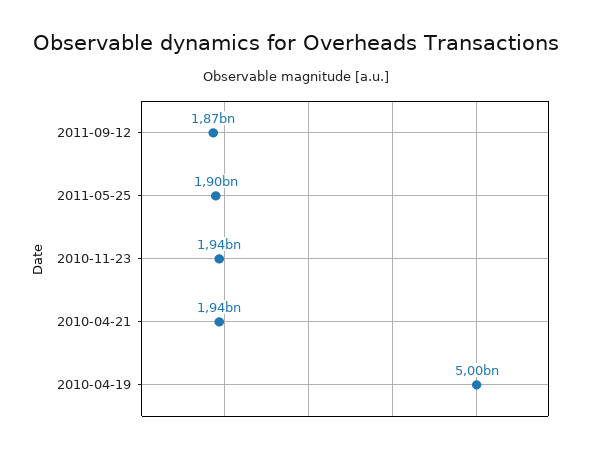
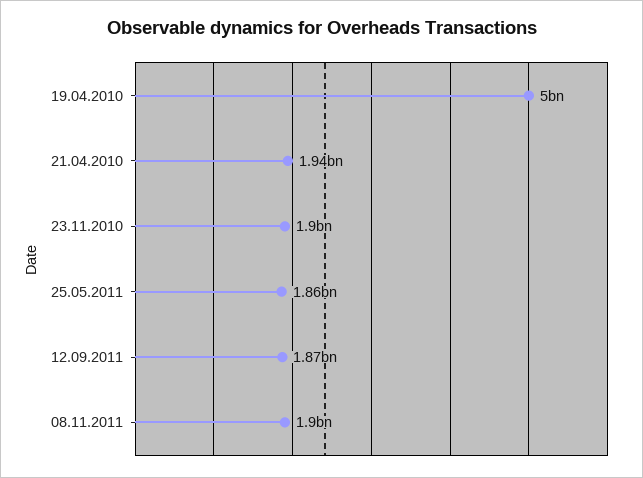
2011-05-25: 1900000000 -> 1860000000
2010-11-23: 1940000000 -> 1900000000
08.11.2011: none -> 1900000000

